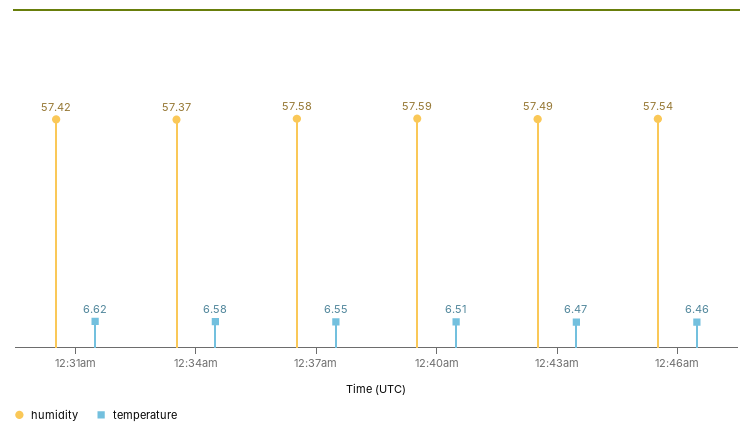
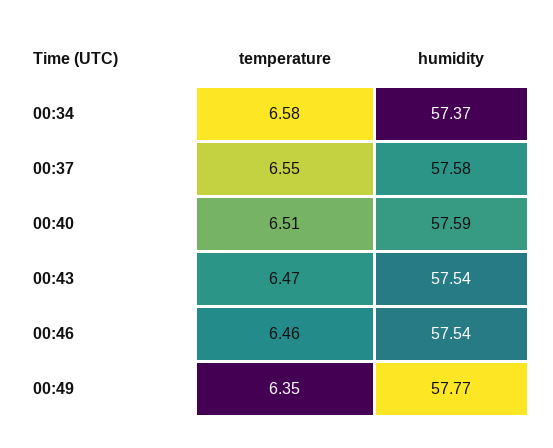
humidity, 12:31am: 57.42 -> none
temperature, 12:31am: 6.62 -> none
humidity, 12:43am: 57.49 -> 57.54
temperature, 00:49: none -> 6.35
humidity, 00:49: none -> 57.77

